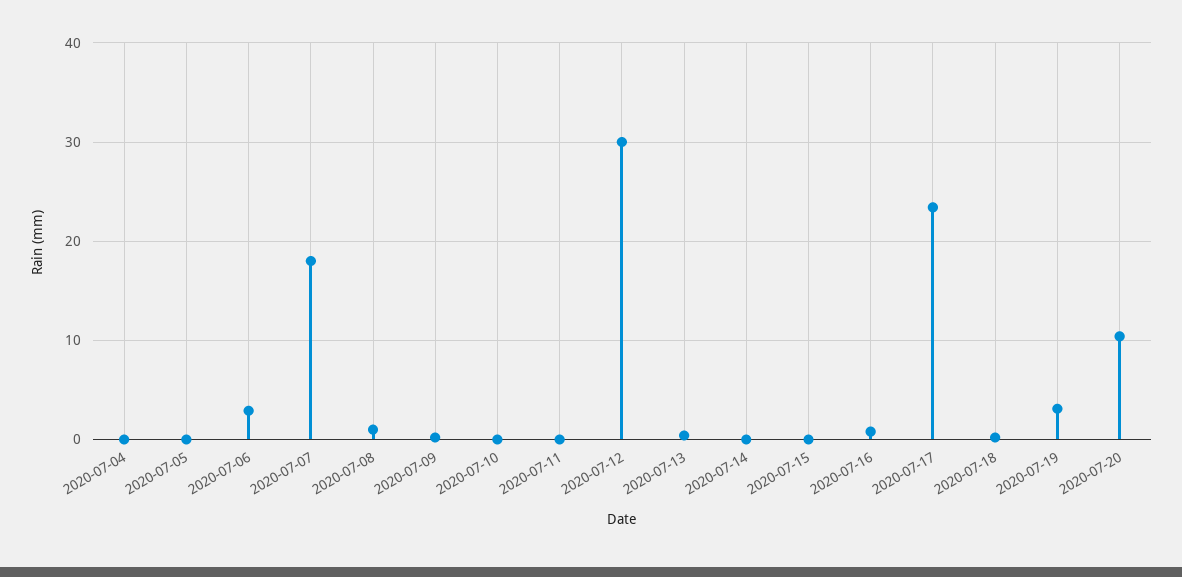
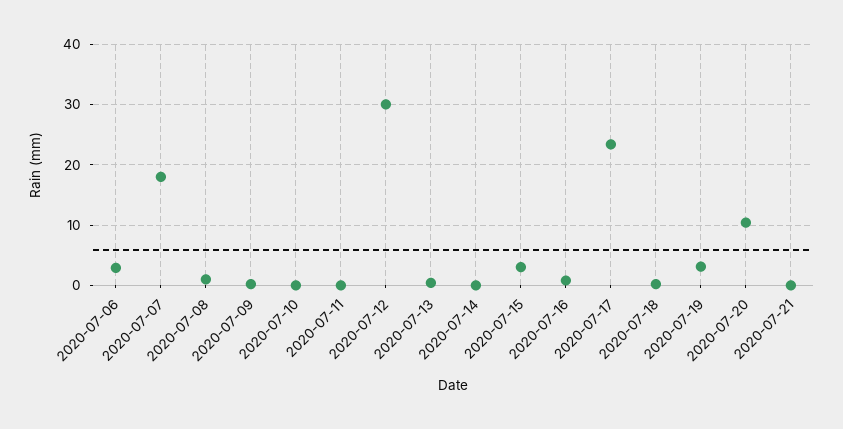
2020-07-04: 0 -> none
2020-07-05: 0 -> none
2020-07-15: 0 -> 3
2020-07-21: none -> 0

